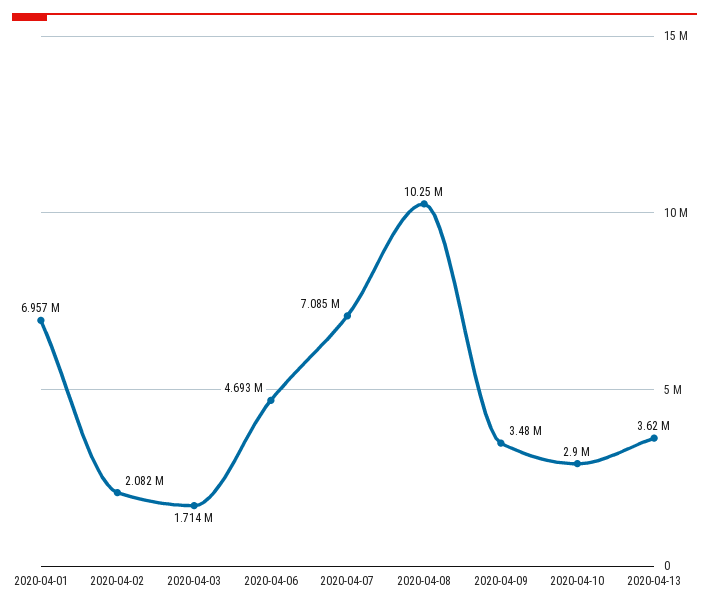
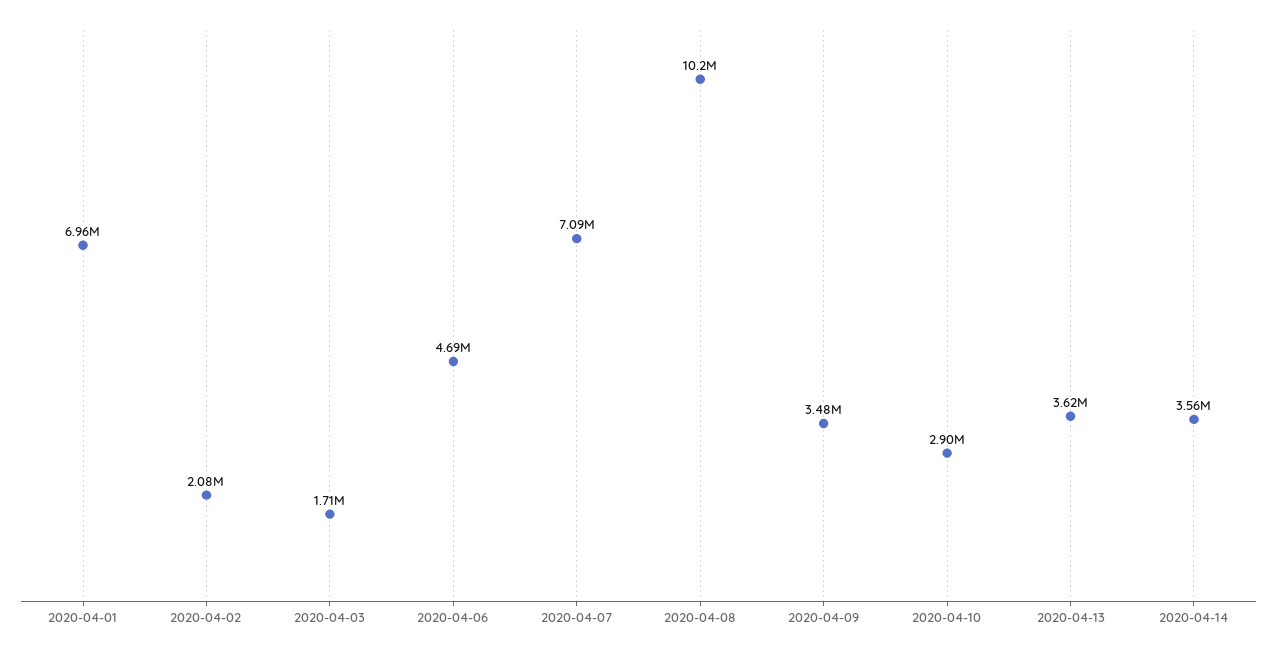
2020-04-14: none -> 3560000

